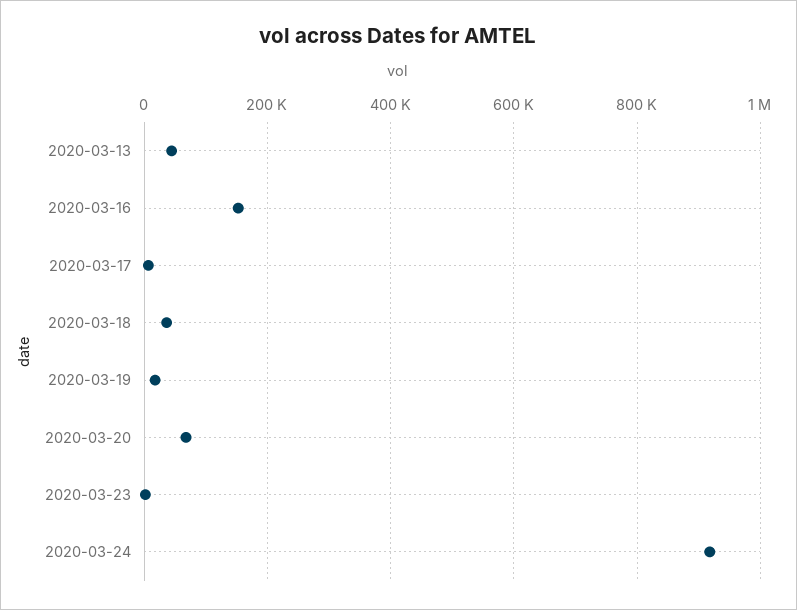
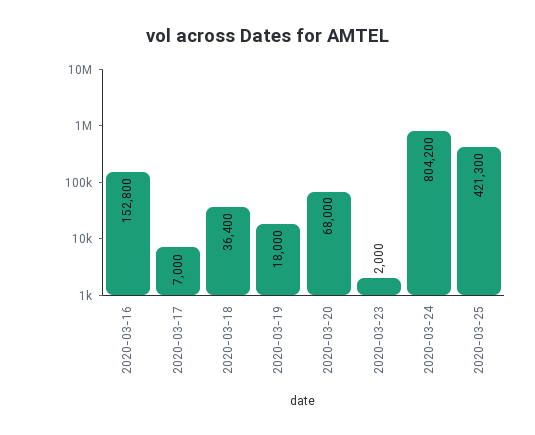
2020-03-13: 40000 -> none
2020-03-24: 920000 -> 804200
2020-03-25: none -> 421300

